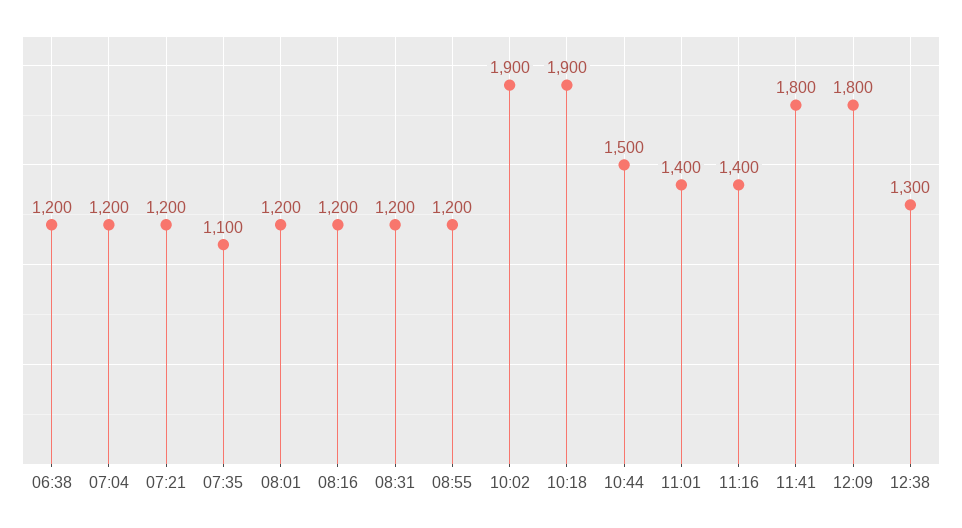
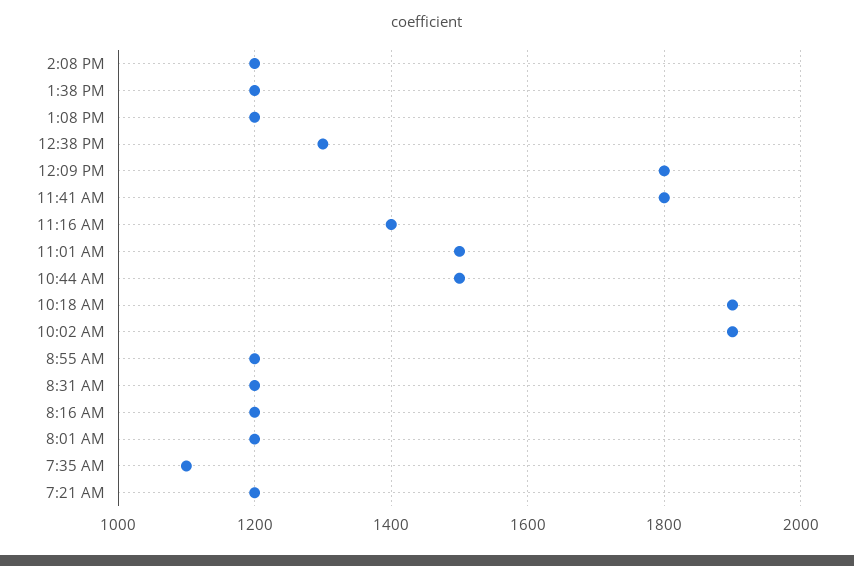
06:38: 1200 -> none
07:04: 1200 -> none
11:01: 1400 -> 1500
2:08 PM: none -> 1200
1:38 PM: none -> 1200
1:08 PM: none -> 1200

